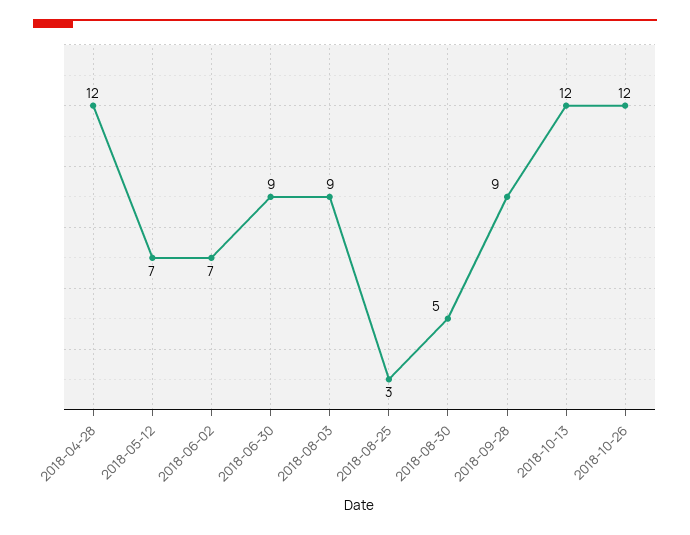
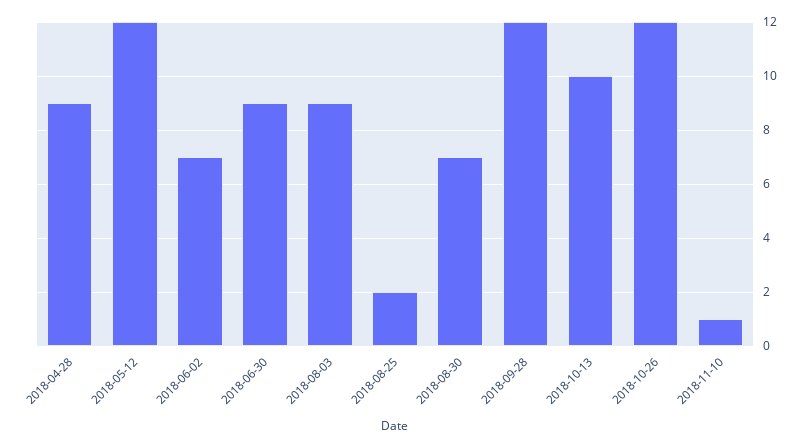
2018-04-28: 12 -> 9
2018-05-12: 7 -> 12
2018-08-25: 3 -> 2
2018-08-30: 5 -> 7
2018-09-28: 9 -> 12
2018-10-13: 12 -> 10
2018-11-10: none -> 1

